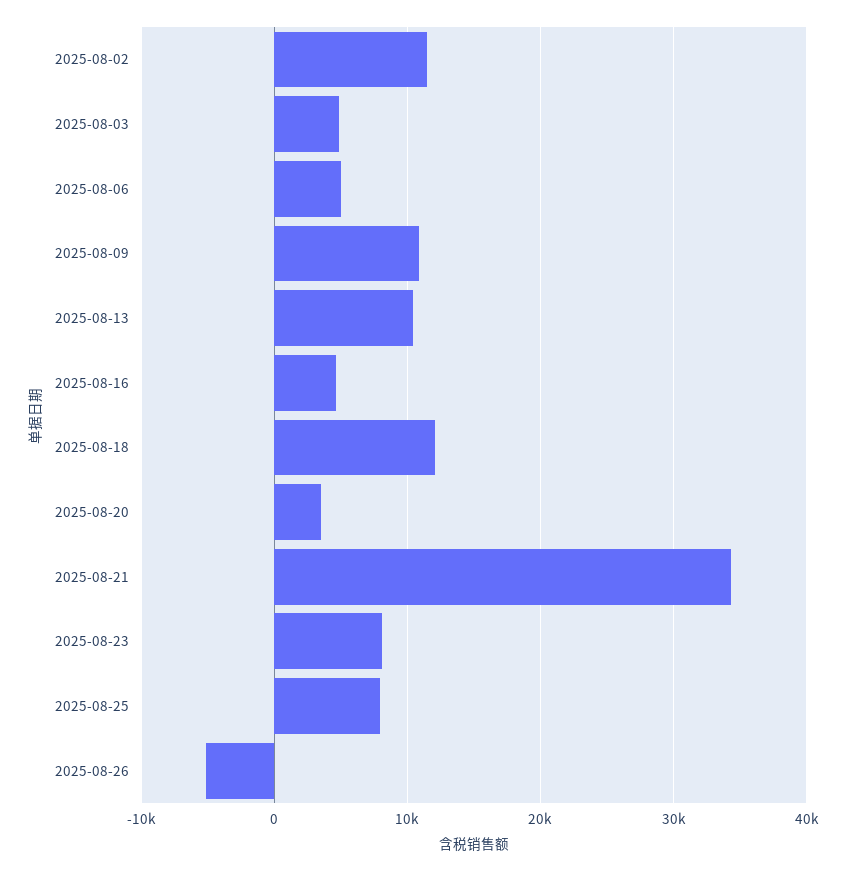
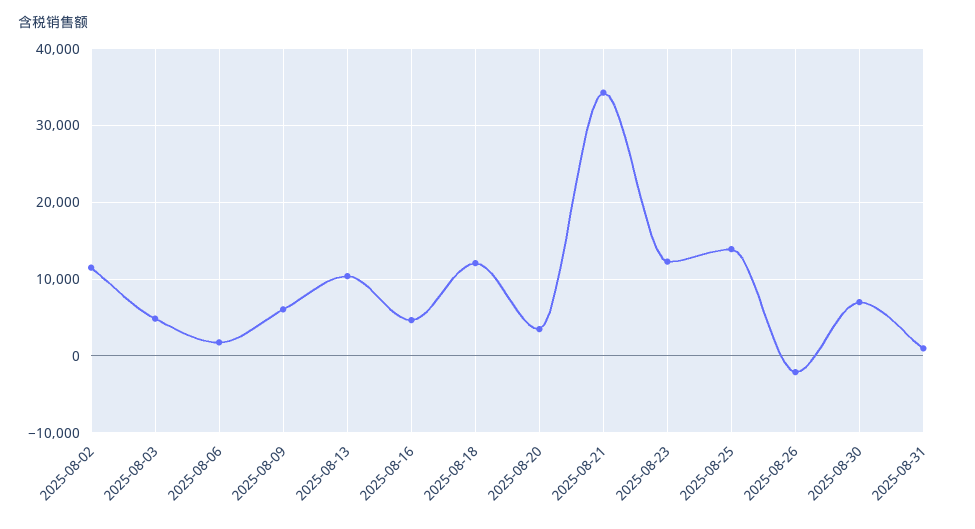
2025-08-06: 5000 -> 2000
2025-08-09: 11000 -> 6000
2025-08-23: 8000 -> 12000
2025-08-25: 8000 -> 14000
2025-08-26: -5000 -> -2000
2025-08-30: none -> 7000
2025-08-31: none -> 1000

